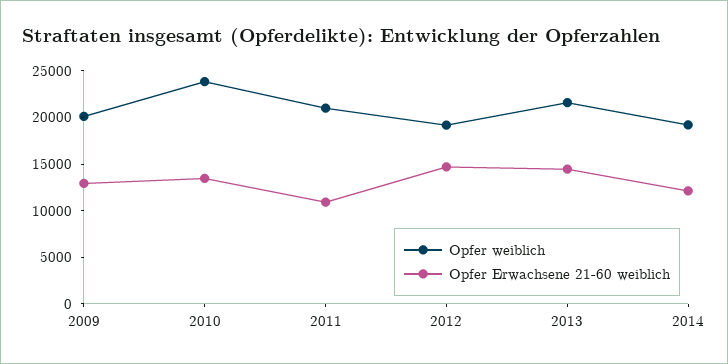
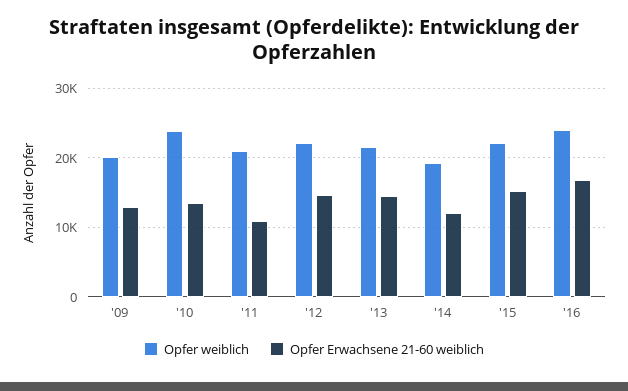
Opfer weiblich, 2012: 19000 -> 22000
Opfer weiblich, '15: none -> 22000
Opfer Erwachsene 21-60 weiblich, '15: none -> 15000
Opfer weiblich, '16: none -> 24000
Opfer Erwachsene 21-60 weiblich, '16: none -> 17000

